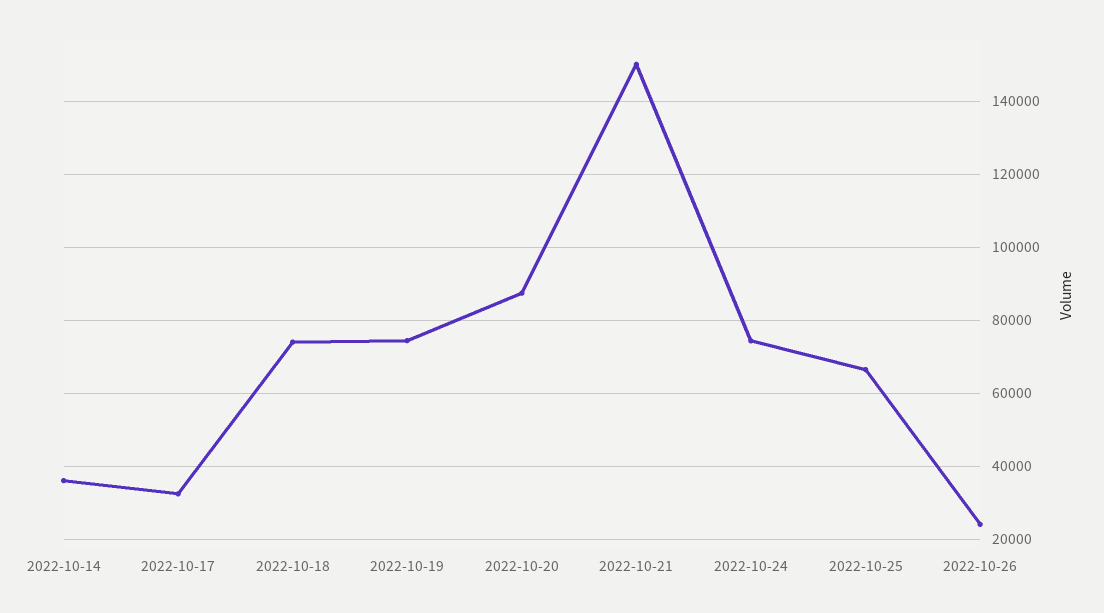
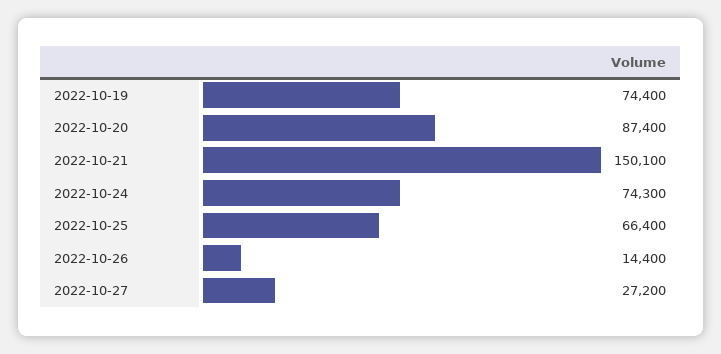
2022-10-14: 36000 -> none
2022-10-17: 32000 -> none
2022-10-18: 74000 -> none
2022-10-26: 24000 -> 14400
2022-10-27: none -> 27200

